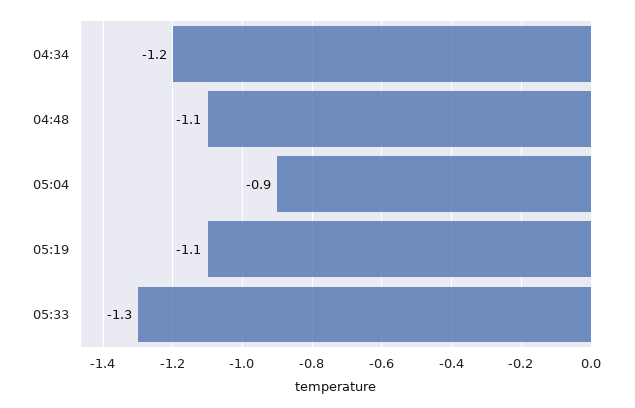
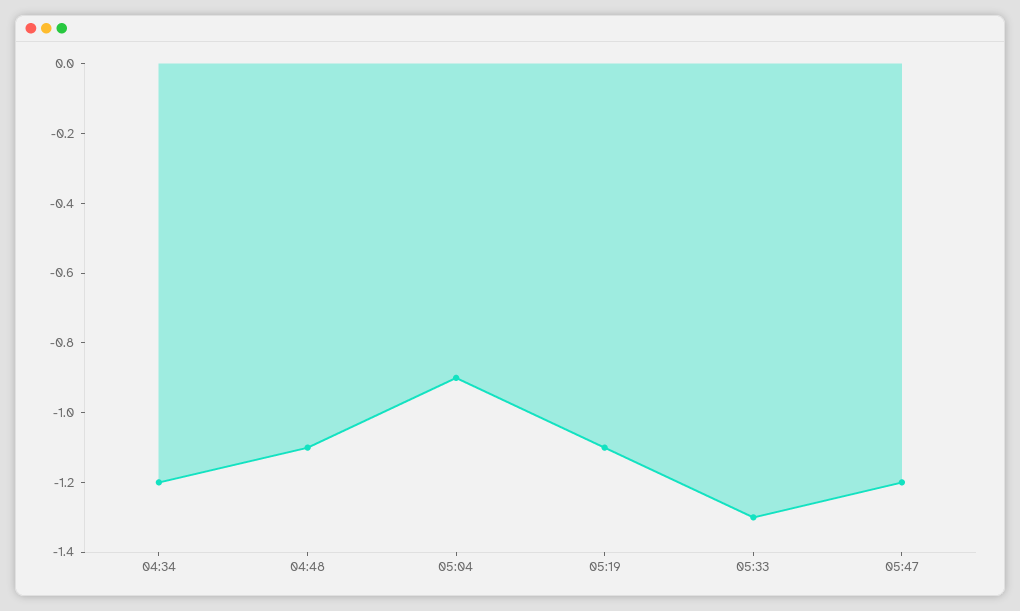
05:47: none -> -1.2

